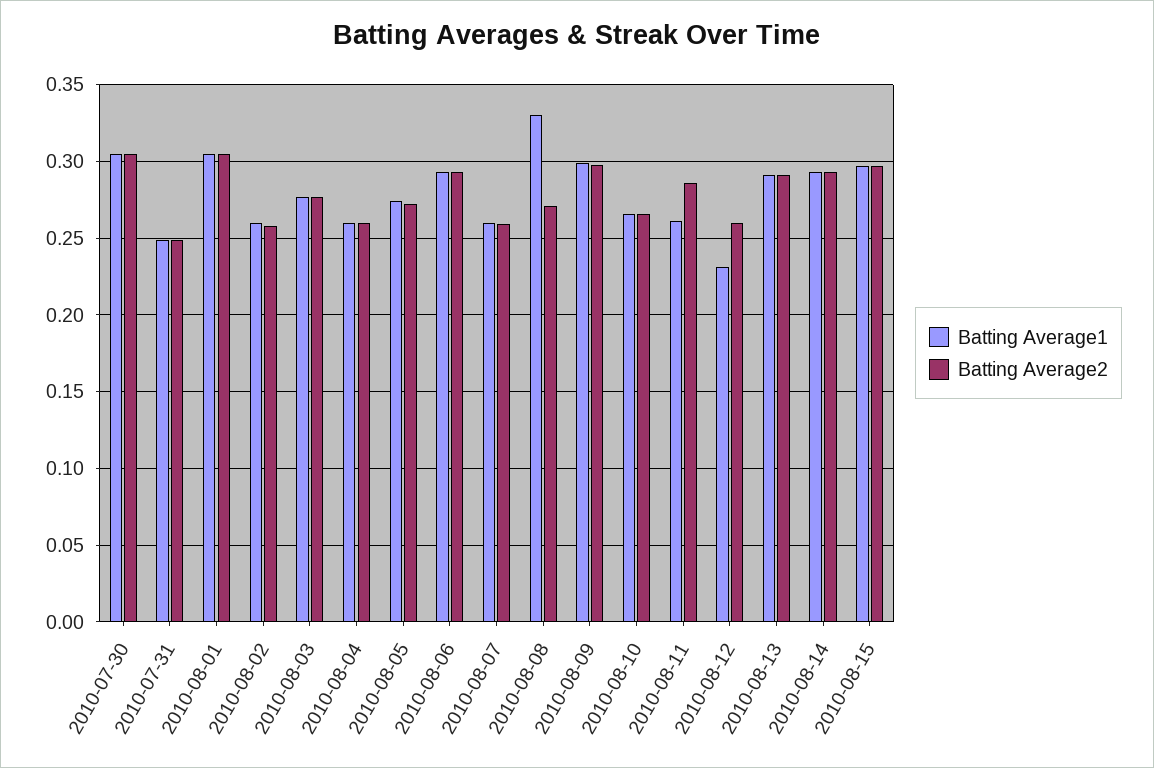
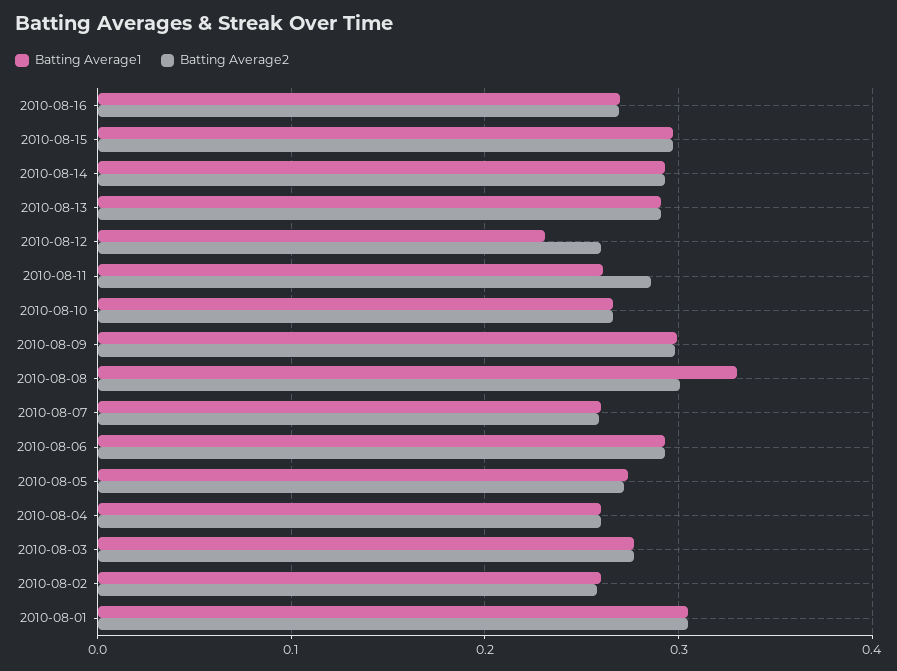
Batting Average1, 2010-07-30: 0.305 -> none
Batting Average2, 2010-07-30: 0.305 -> none
Batting Average1, 2010-07-31: 0.25 -> none
Batting Average2, 2010-07-31: 0.25 -> none
Batting Average2, 2010-08-08: 0.27 -> 0.3
Batting Average1, 2010-08-16: none -> 0.27
Batting Average2, 2010-08-16: none -> 0.27

